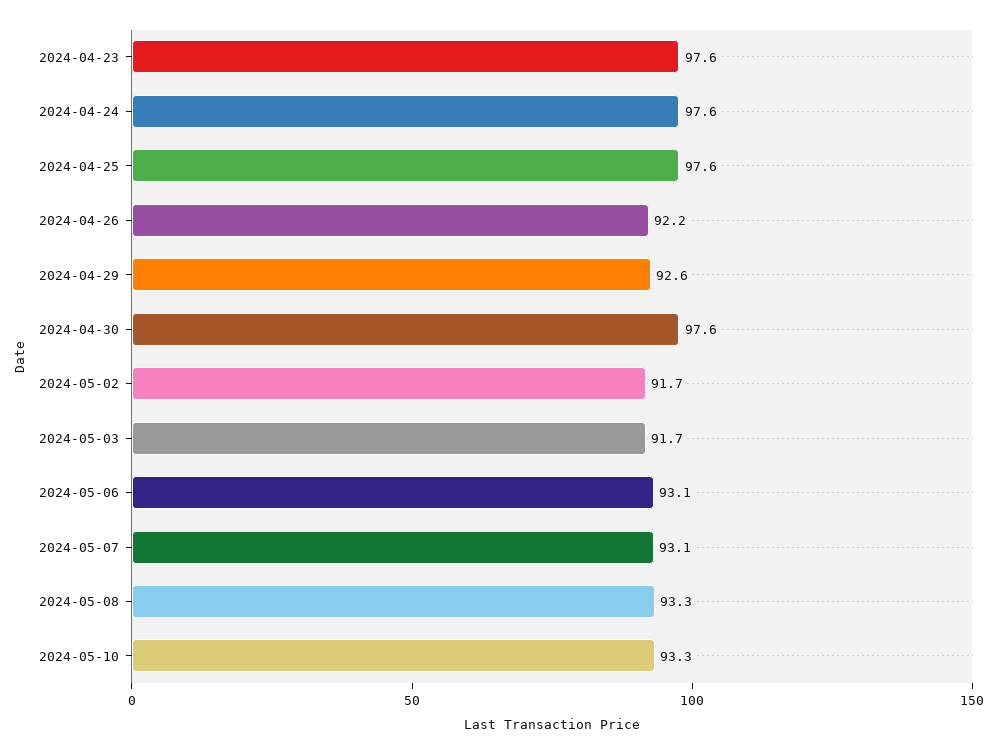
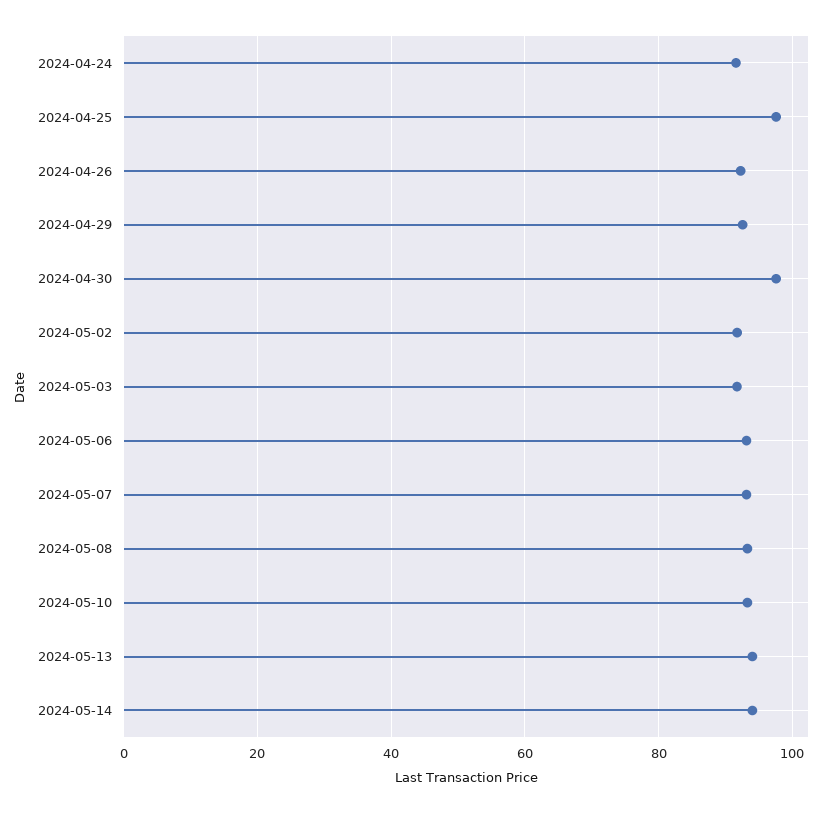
2024-04-23: 97.6 -> none
2024-04-24: 97.6 -> 92
2024-05-13: none -> 94
2024-05-14: none -> 94

